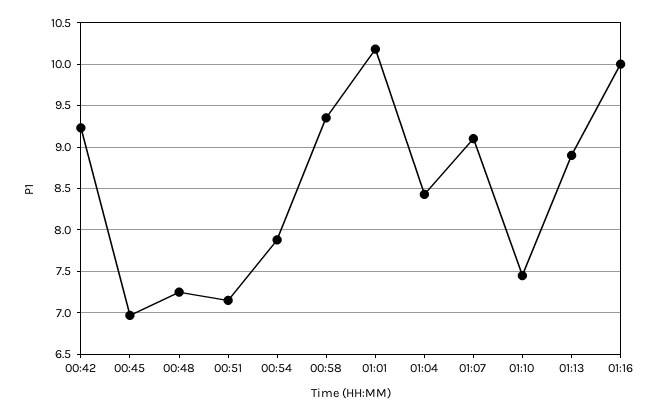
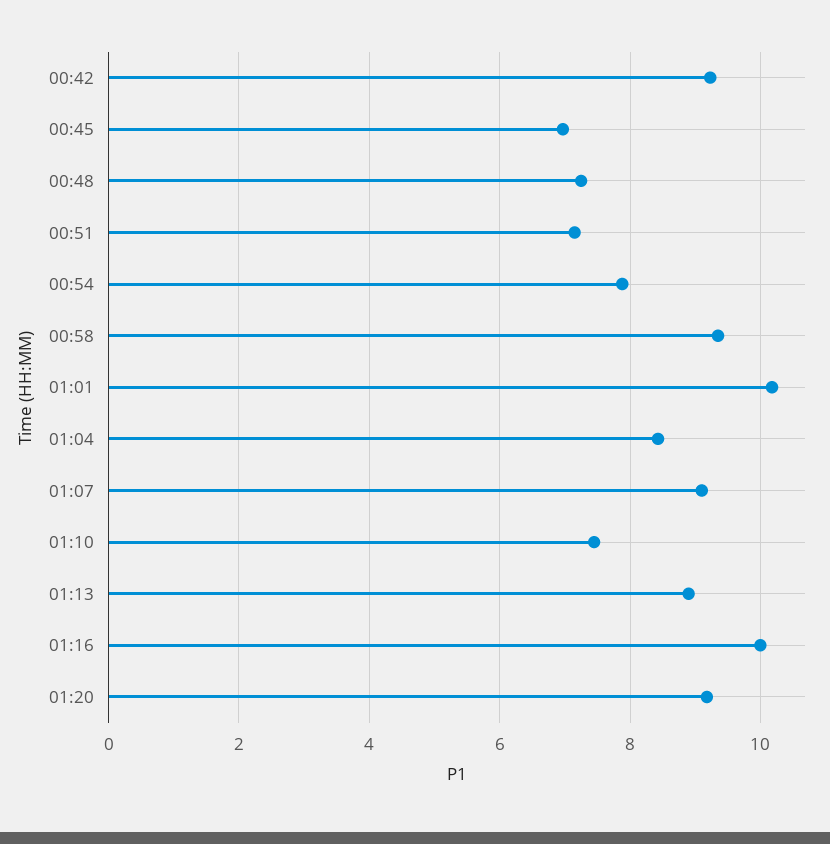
01:20: none -> 9.2

